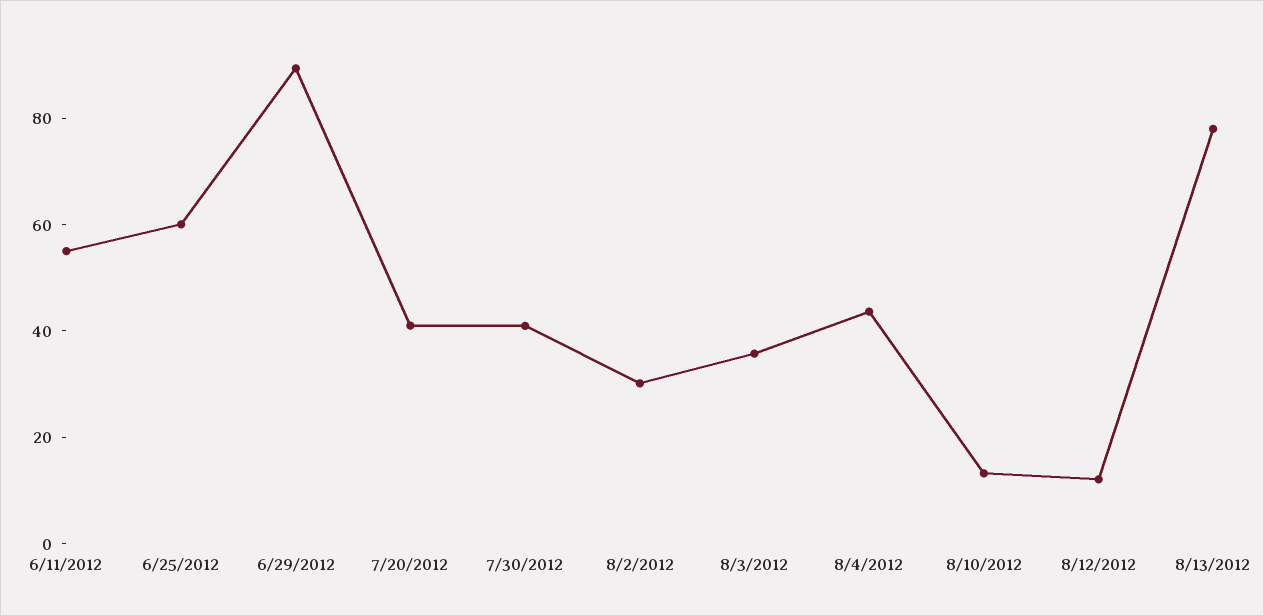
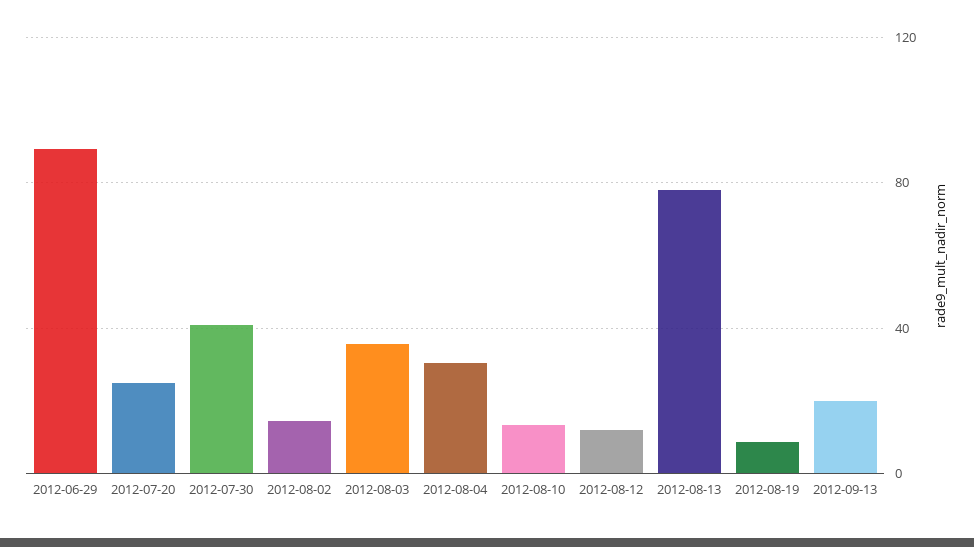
6/11/2012: 55 -> none
6/25/2012: 60 -> none
7/20/2012: 40 -> 25
8/2/2012: 30 -> 15
8/4/2012: 45 -> 30
2012-08-19: none -> 10
2012-09-13: none -> 20

